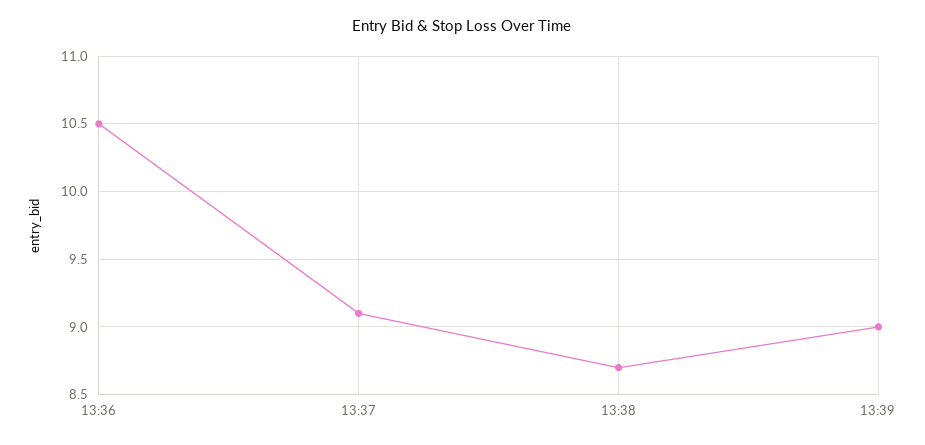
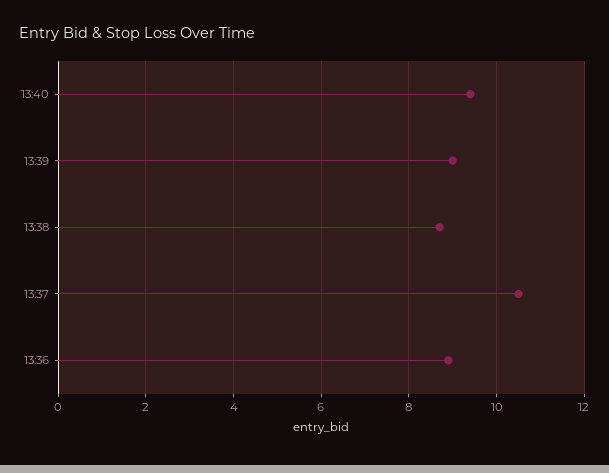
13:36: 10.5 -> 9
13:37: 9.1 -> 10.5
13:40: none -> 9.5

